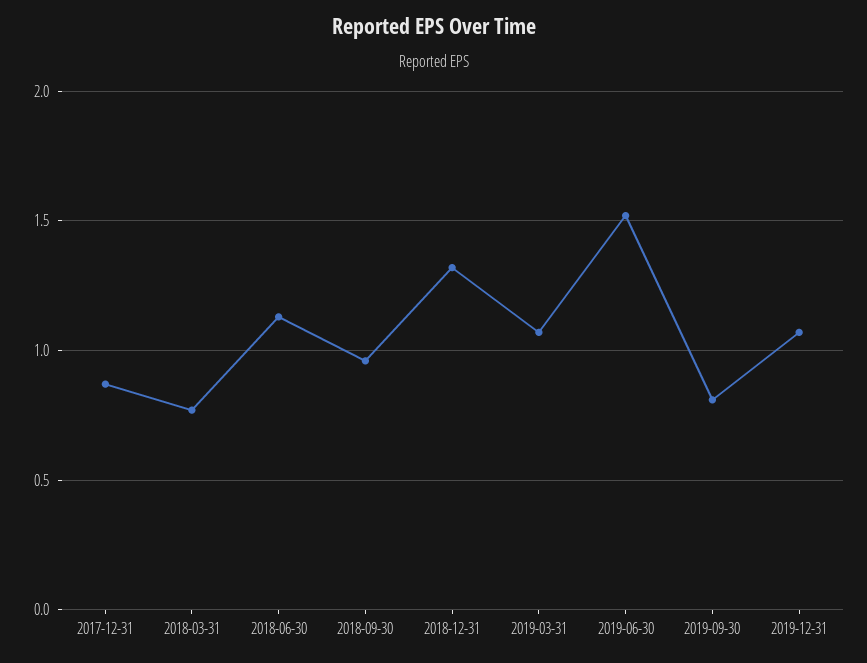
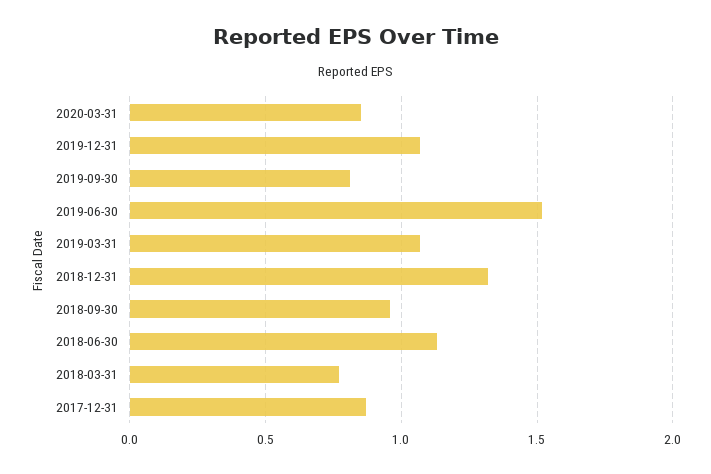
2020-03-31: none -> 0.85

